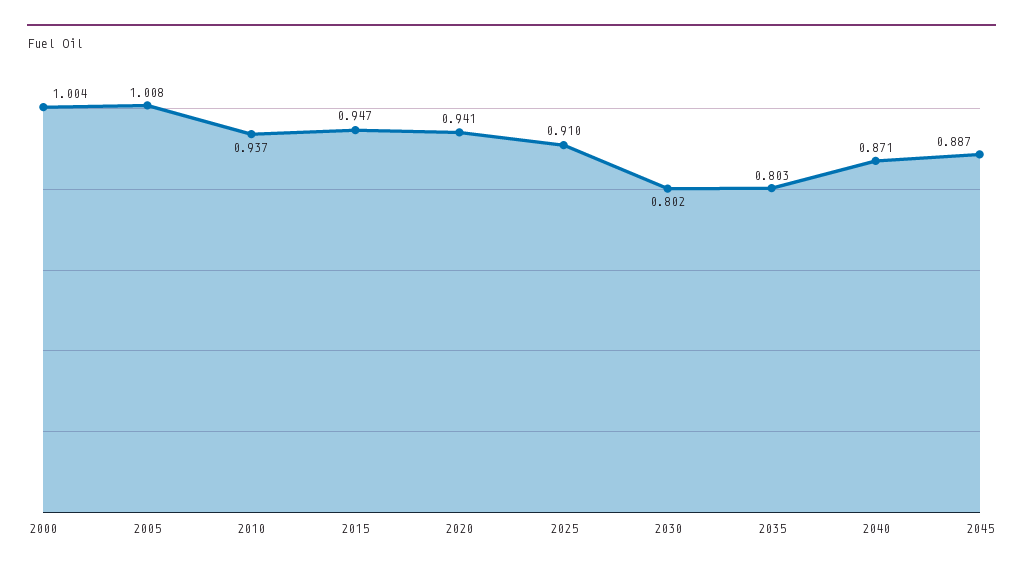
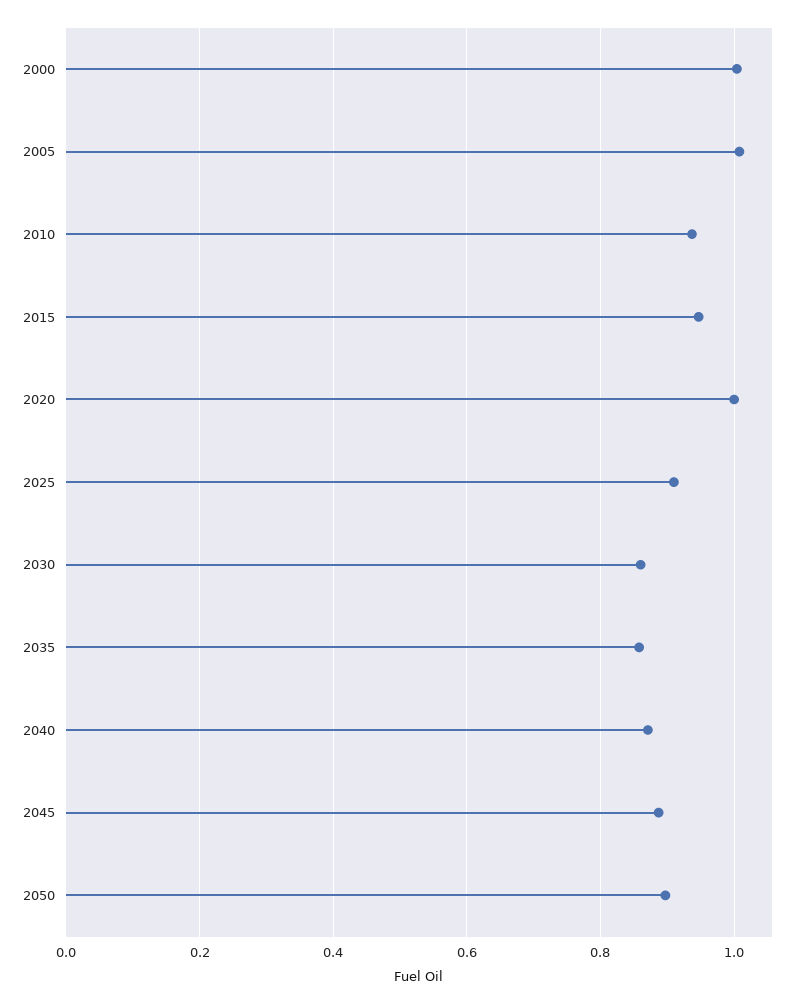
2020: 0.941 -> 1
2030: 0.802 -> 0.86
2035: 0.803 -> 0.86
2050: none -> 0.9

